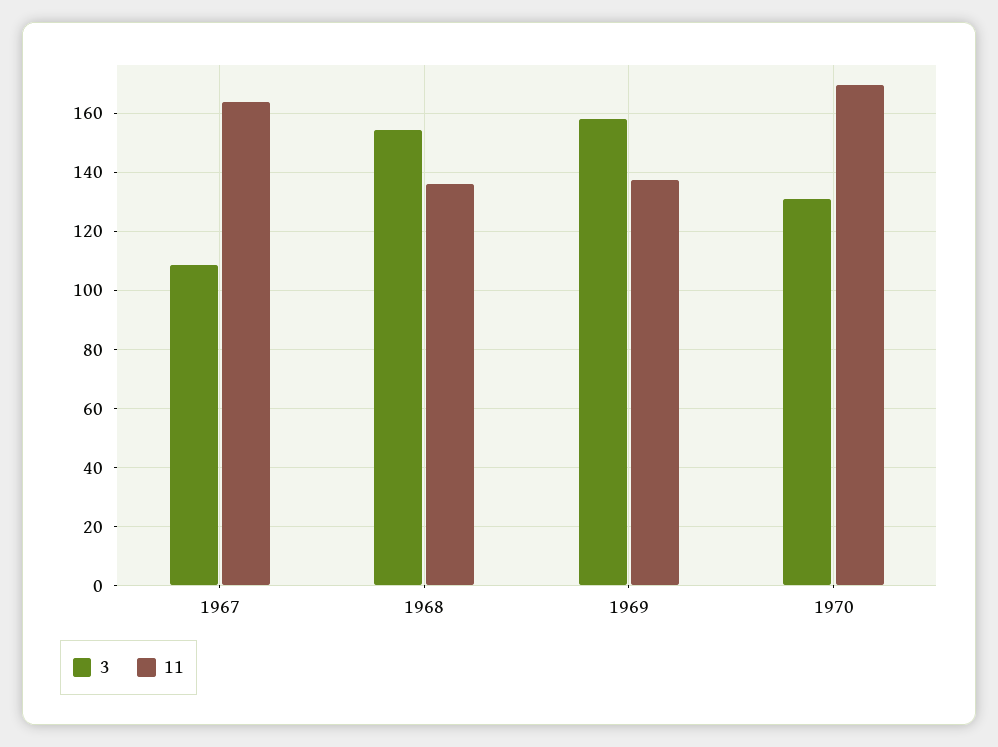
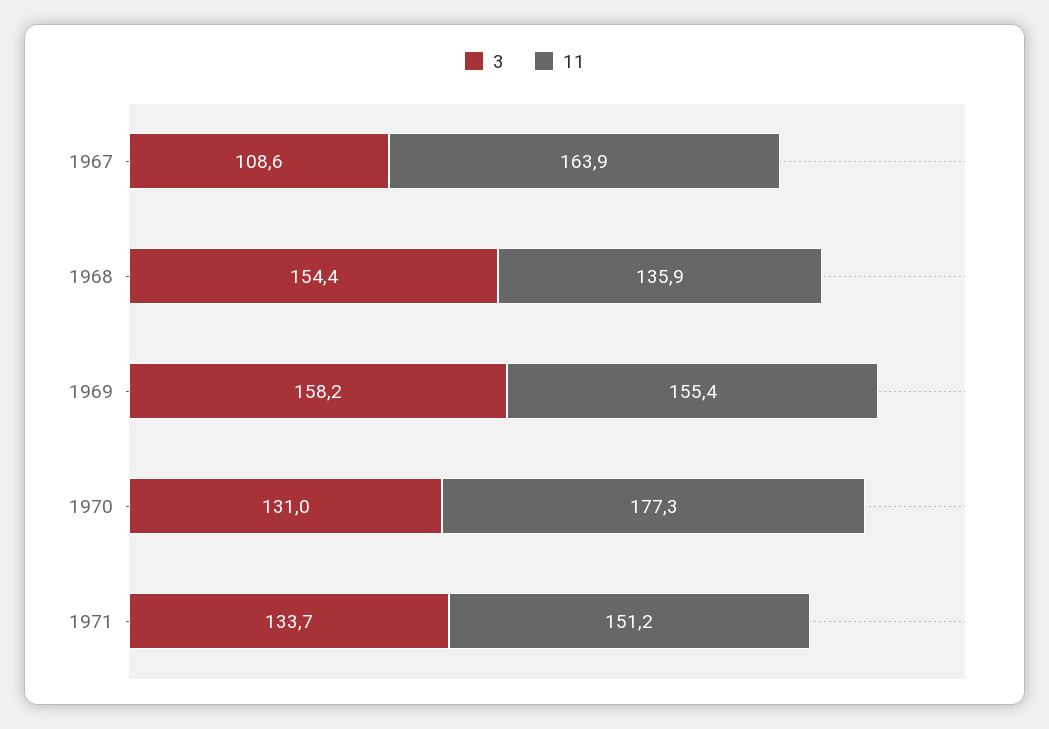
11, 1969: 137.5 -> 155.4
11, 1970: 170 -> 177.3
3, 1971: none -> 133.7
11, 1971: none -> 151.2

